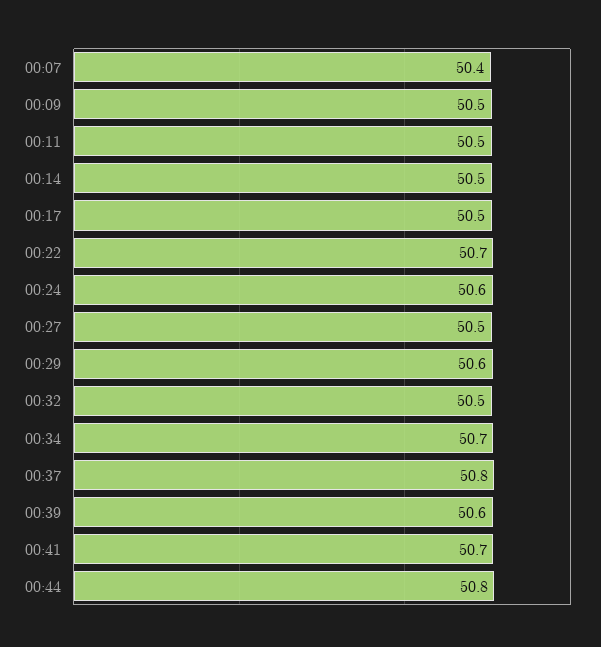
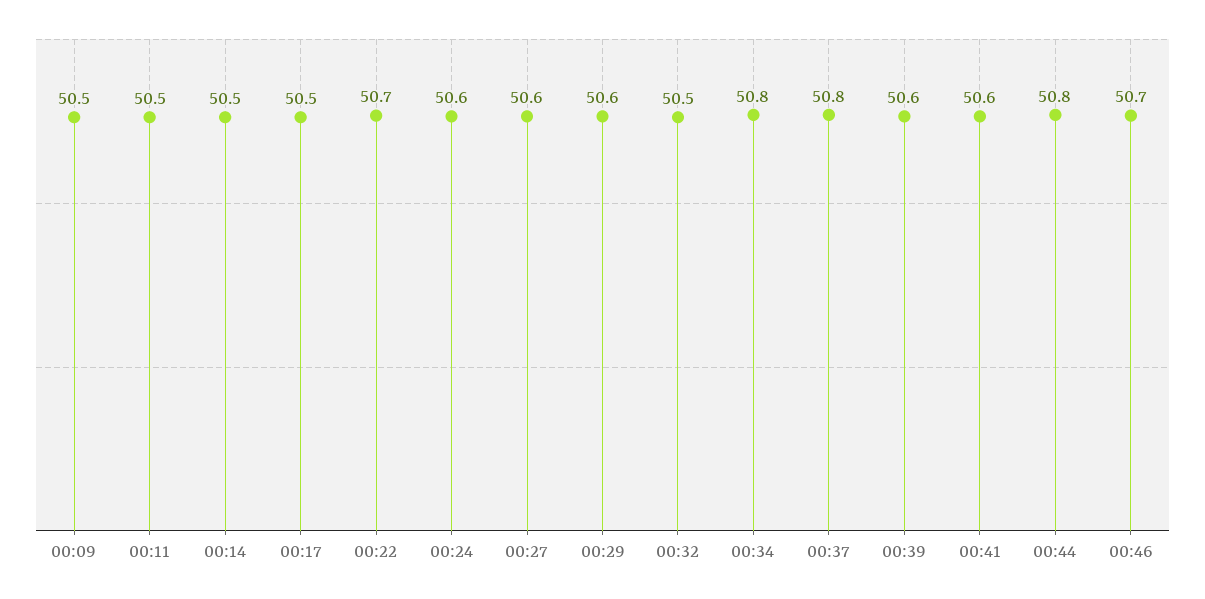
00:07: 50.4 -> none
00:27: 50.5 -> 50.6
00:34: 50.7 -> 50.8
00:41: 50.7 -> 50.6
00:46: none -> 50.7

